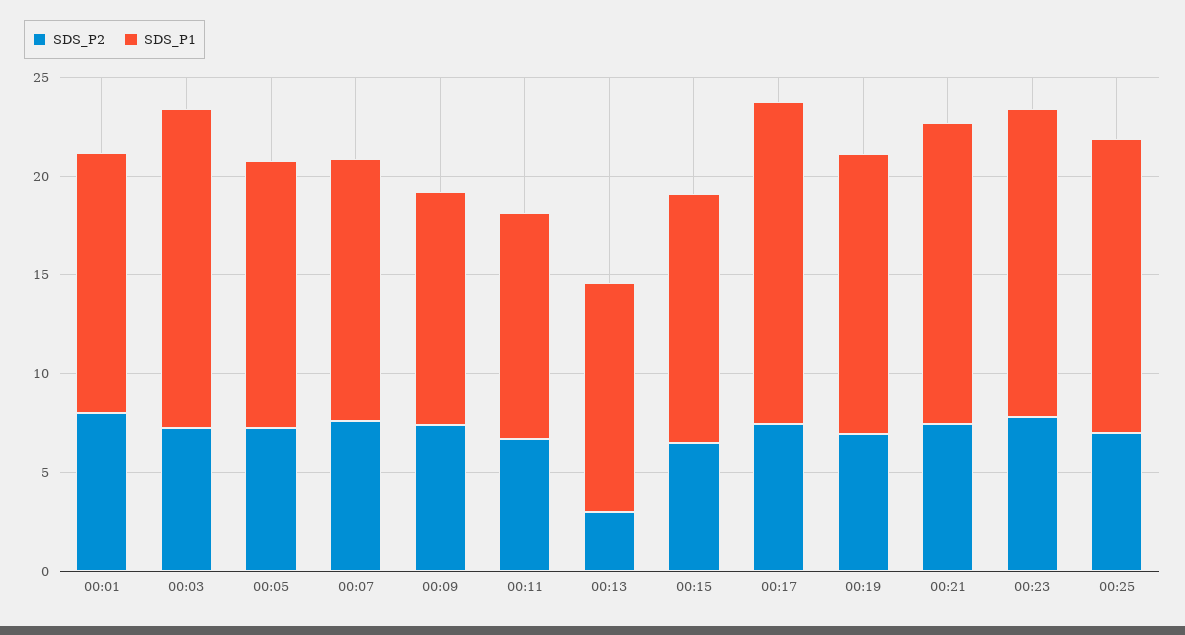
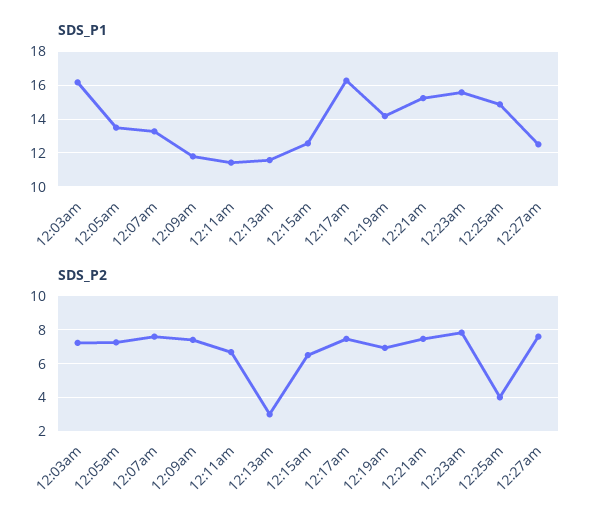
SDS_P2, 00:01: 8 -> none
SDS_P1, 00:01: 13 -> none
SDS_P2, 00:25: 7 -> 4
SDS_P1, 12:27am: none -> 12.5
SDS_P2, 12:27am: none -> 7.5

